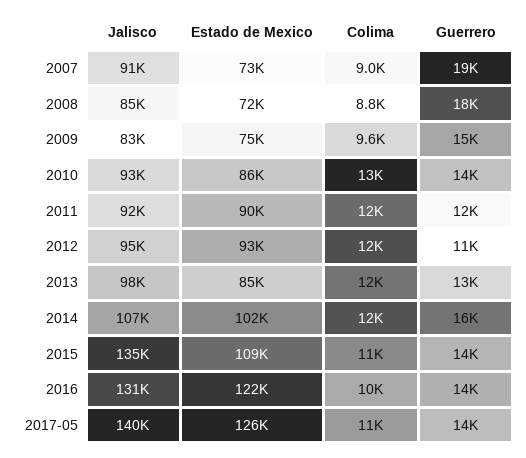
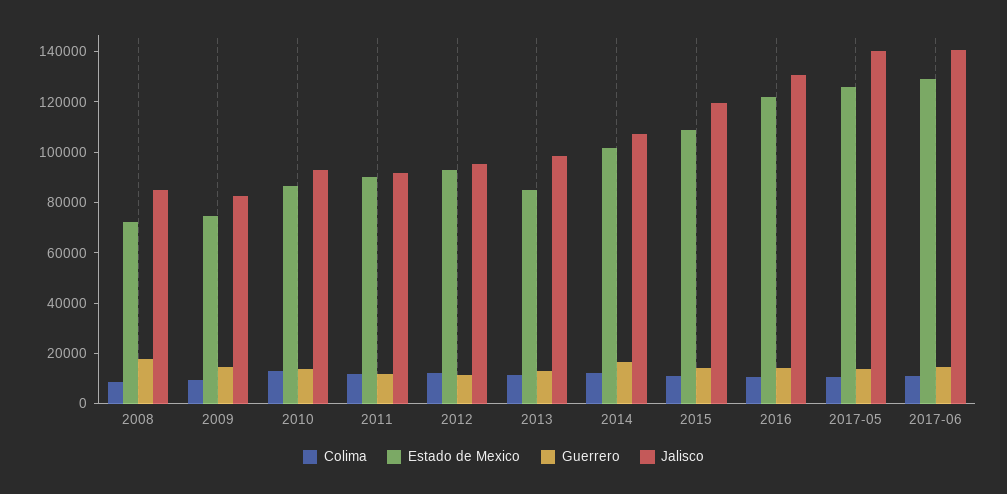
Jalisco, 2007: 91000 -> none
Estado de Mexico, 2007: 73000 -> none
Colima, 2007: 9000 -> none
Guerrero, 2007: 19000 -> none
Jalisco, 2015: 135000 -> 120000
Colima, 2017-06: none -> 10000
Estado de Mexico, 2017-06: none -> 130000
Guerrero, 2017-06: none -> 15000
Jalisco, 2017-06: none -> 140000

